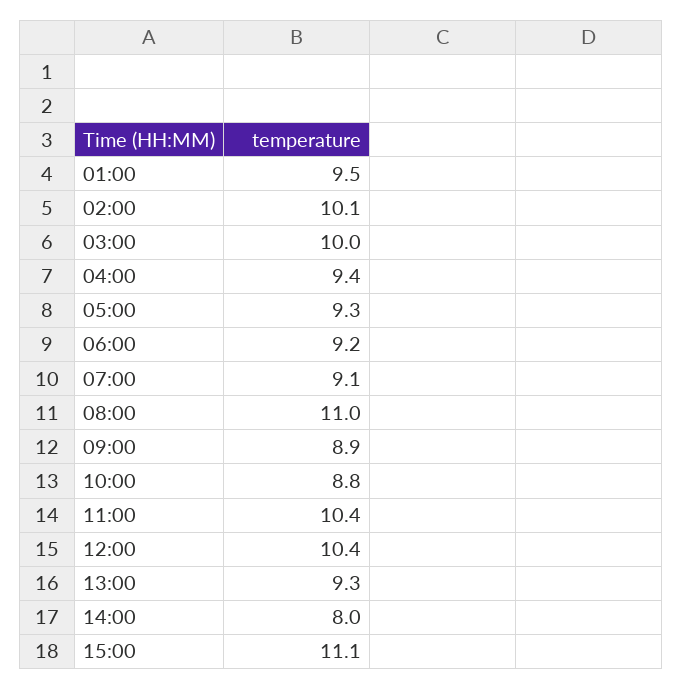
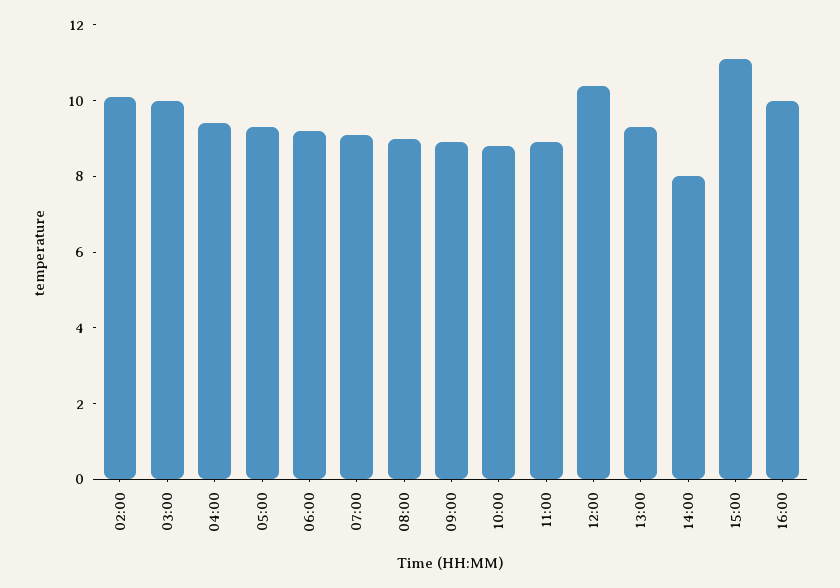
01:00: 9.5 -> none
08:00: 11 -> 9
11:00: 10.4 -> 9
16:00: none -> 10

